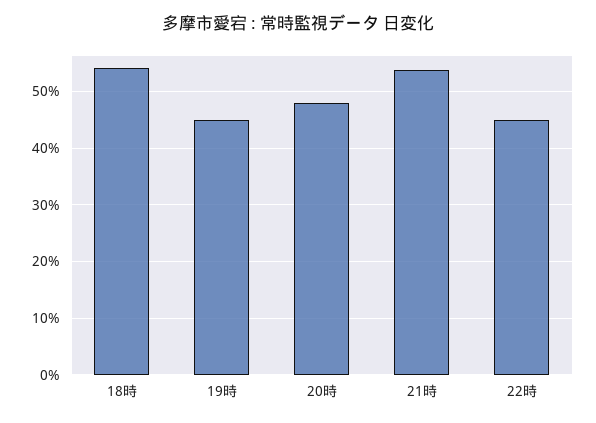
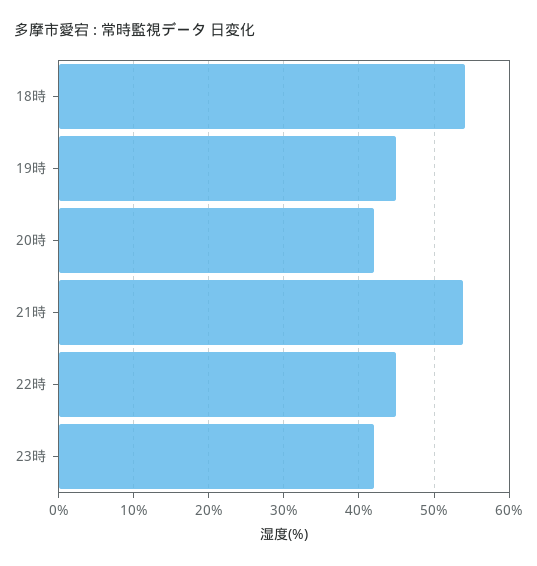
20時: 48 -> 42
23時: none -> 42

